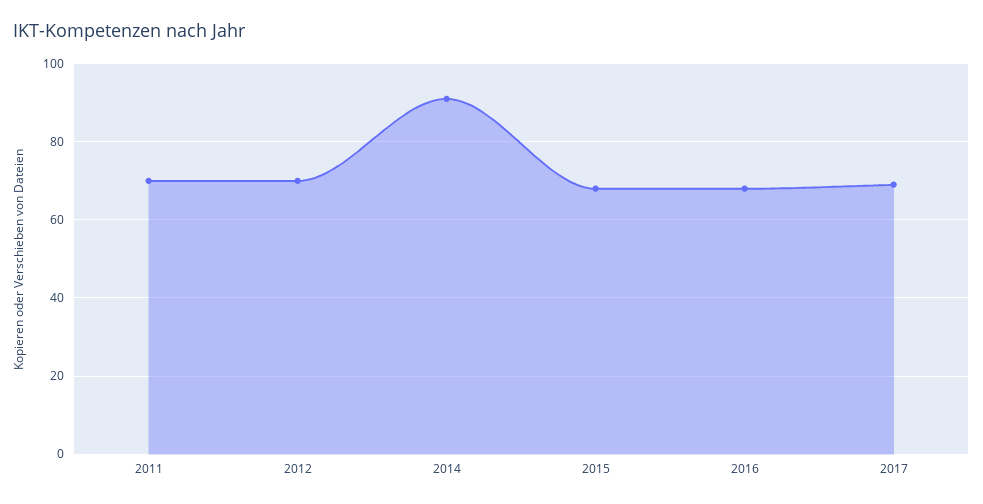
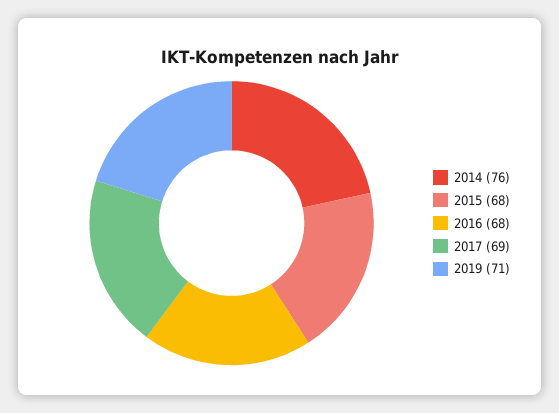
2011: 70 -> none
2012: 70 -> none
2014: 90 -> 76
2019: none -> 71

